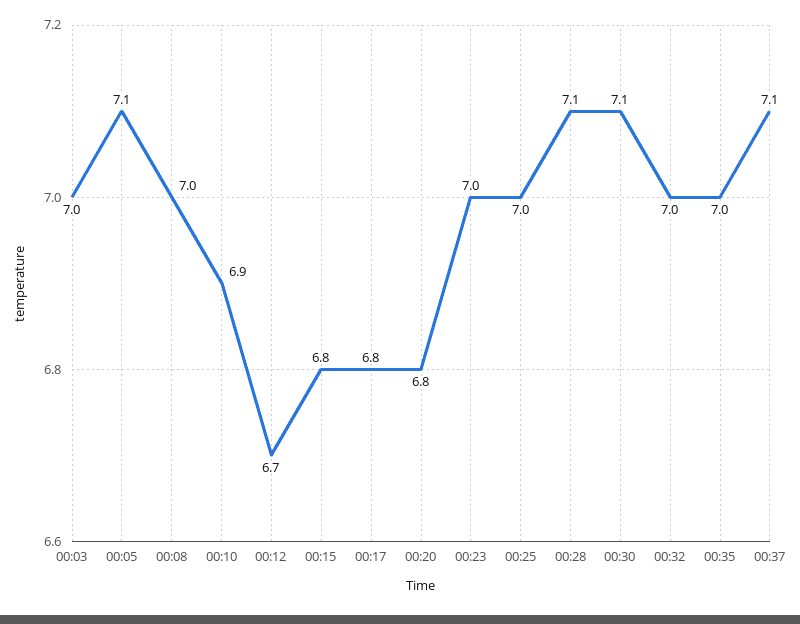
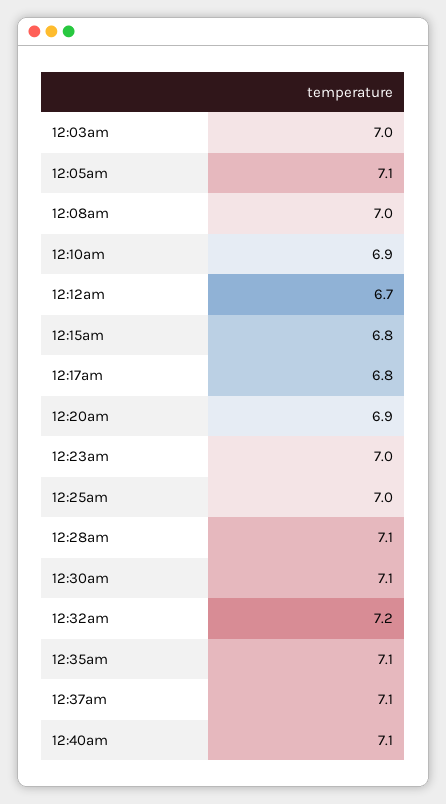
00:20: 6.8 -> 6.9
00:32: 7 -> 7.2
00:35: 7 -> 7.1
12:40am: none -> 7.1

